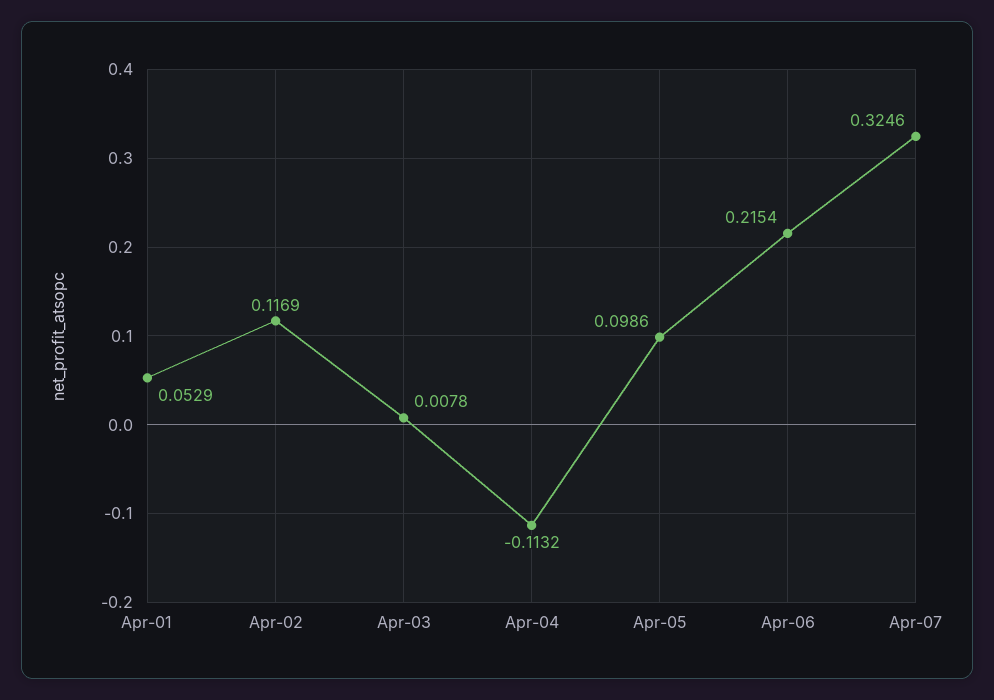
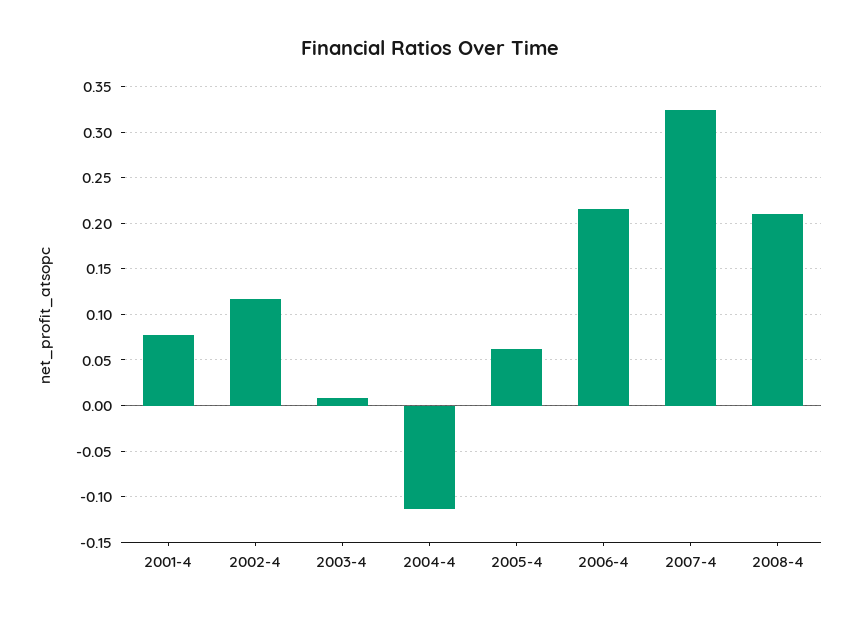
Apr-01: 0.0529 -> 0.08
Apr-05: 0.0986 -> 0.06
2008-4: none -> 0.21

